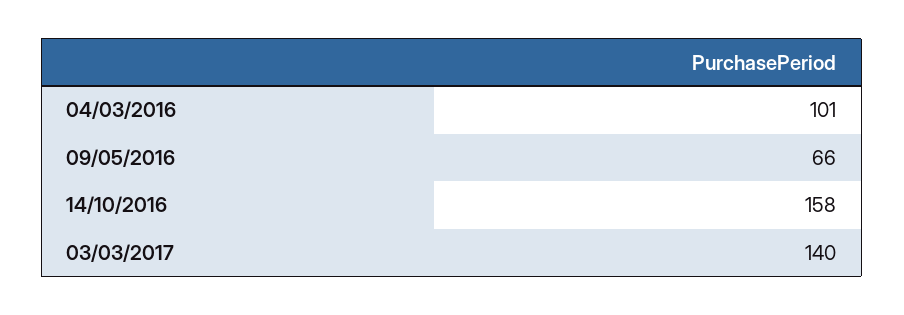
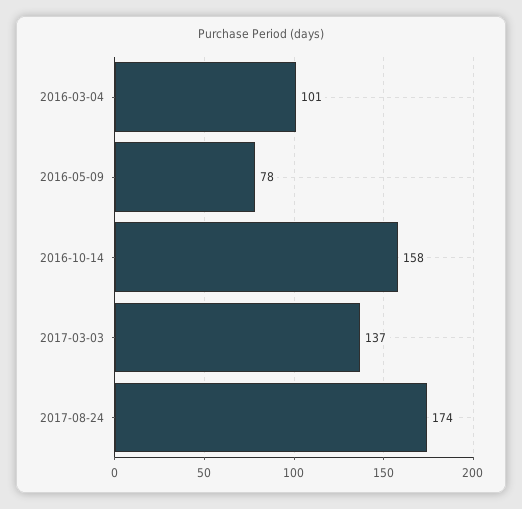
09/05/2016: 66 -> 78
03/03/2017: 140 -> 137
2017-08-24: none -> 174

